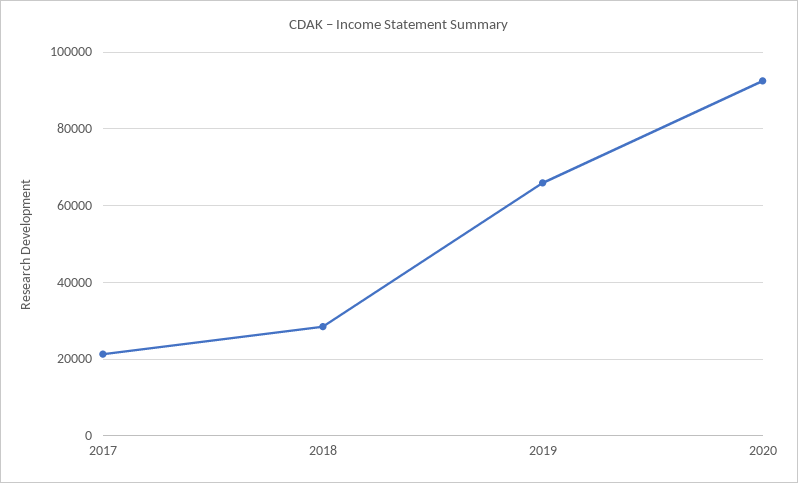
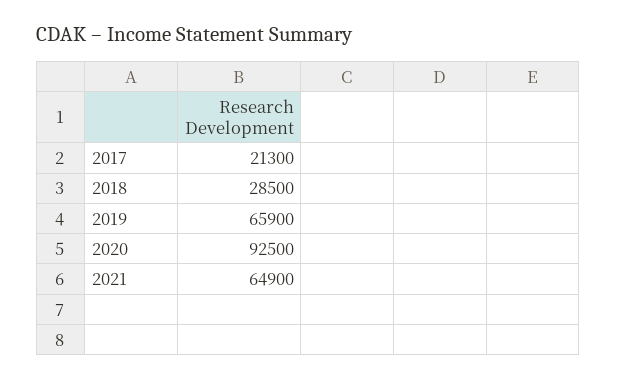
2021: none -> 64900

